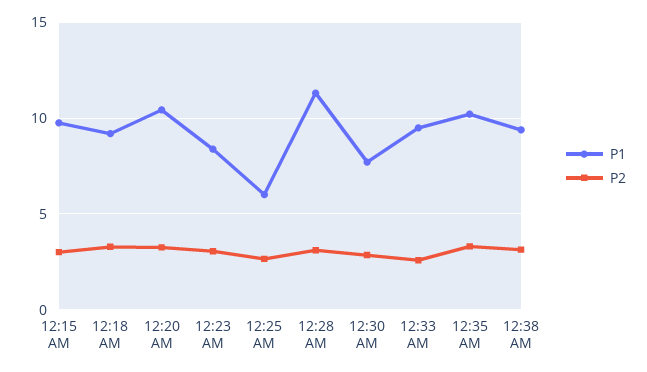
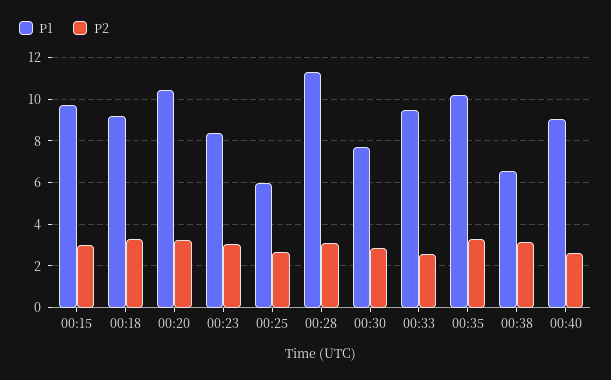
P1, 12:38 AM: 9.5 -> 6.5
P1, 00:40: none -> 9
P2, 00:40: none -> 2.5

